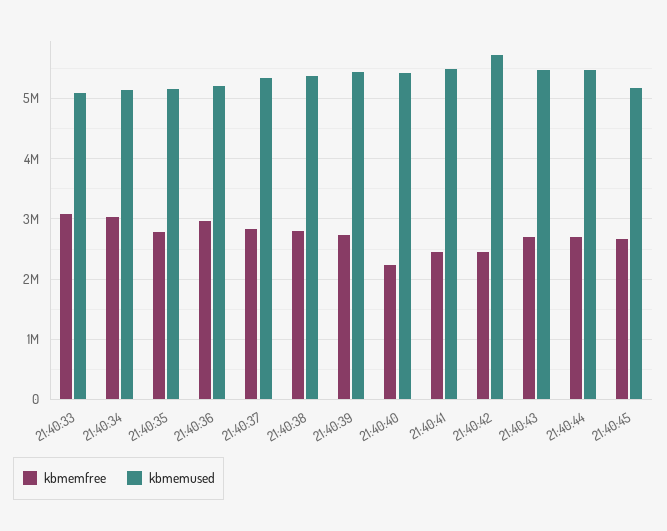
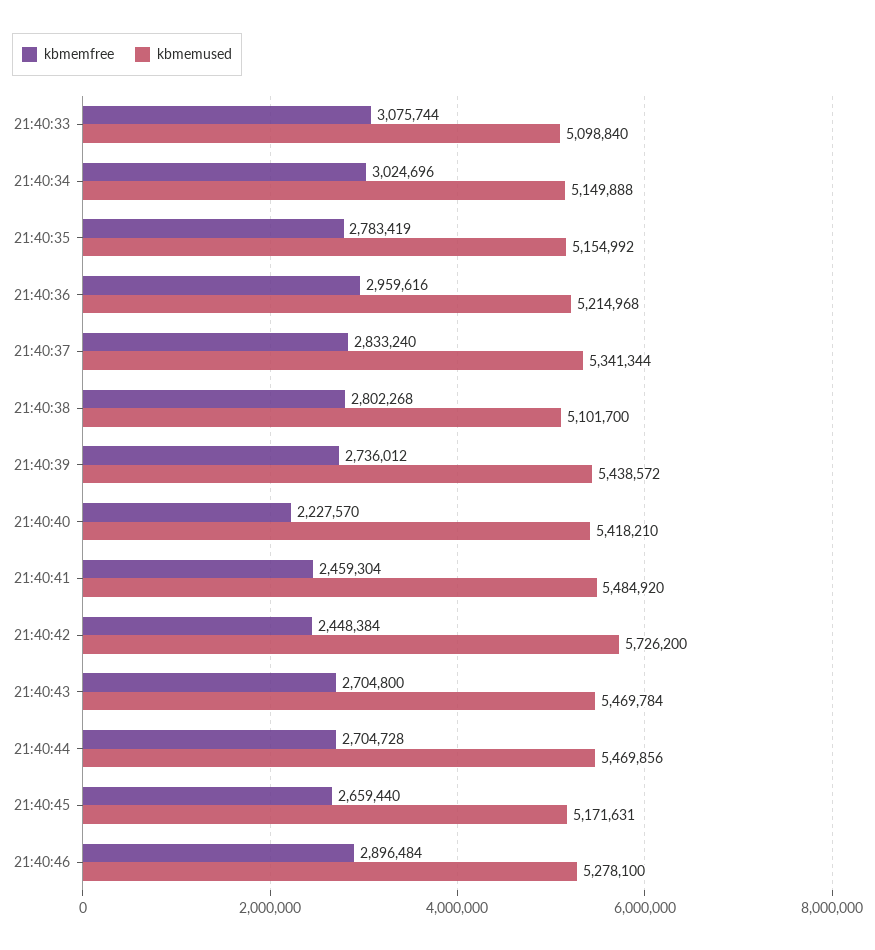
kbmemused, 21:40:38: 5400000 -> 5101700
kbmemfree, 21:40:46: none -> 2896484
kbmemused, 21:40:46: none -> 5278100

